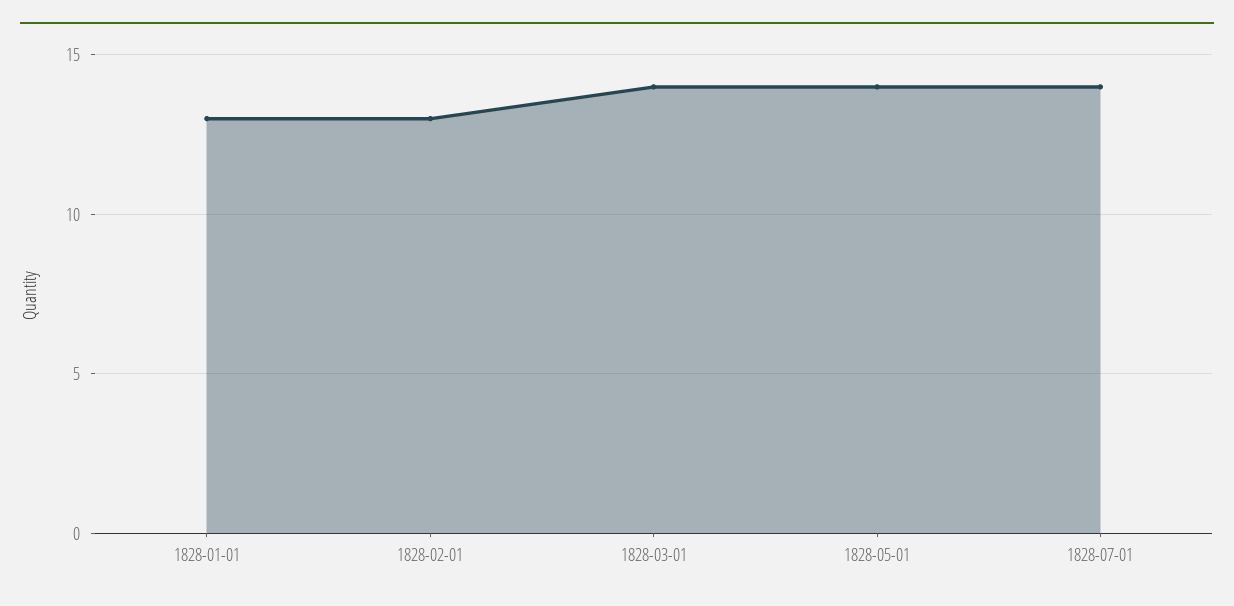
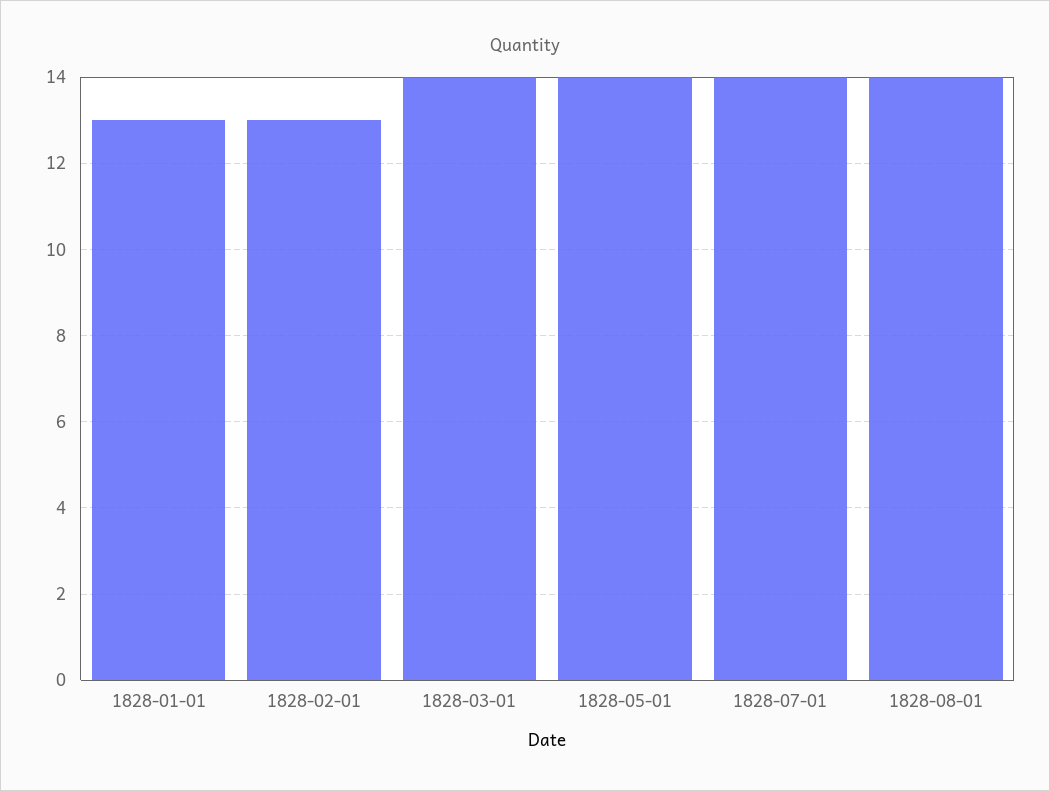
1828-08-01: none -> 14

